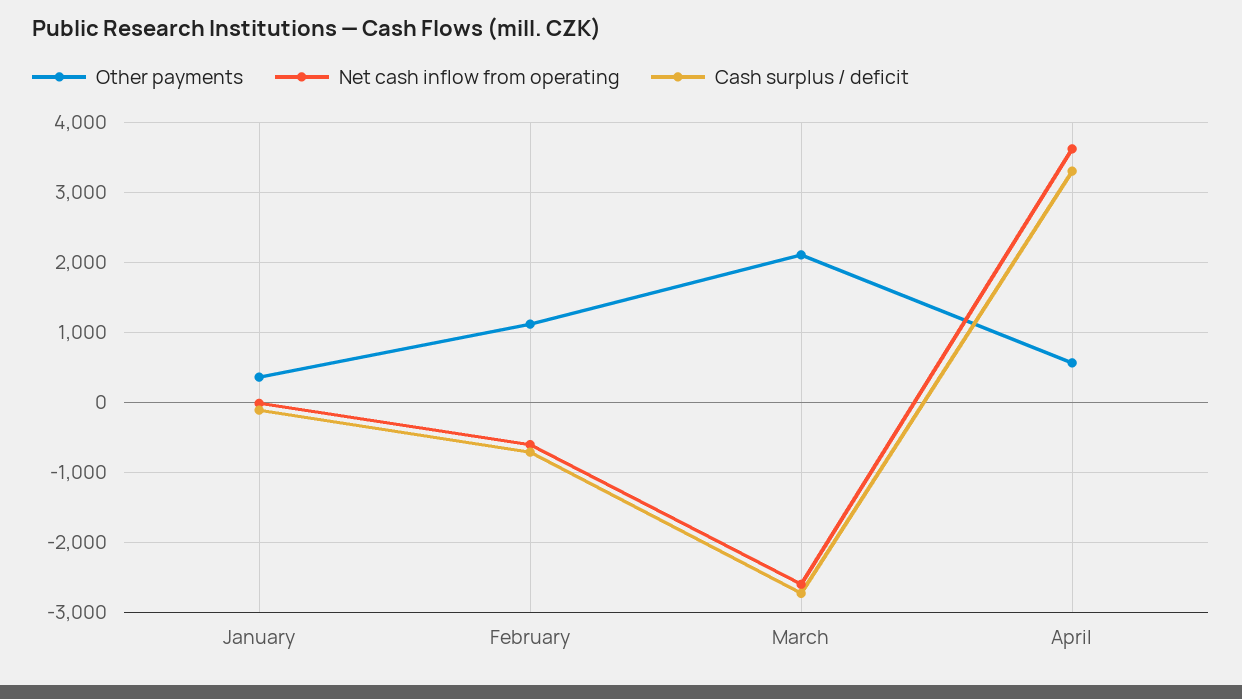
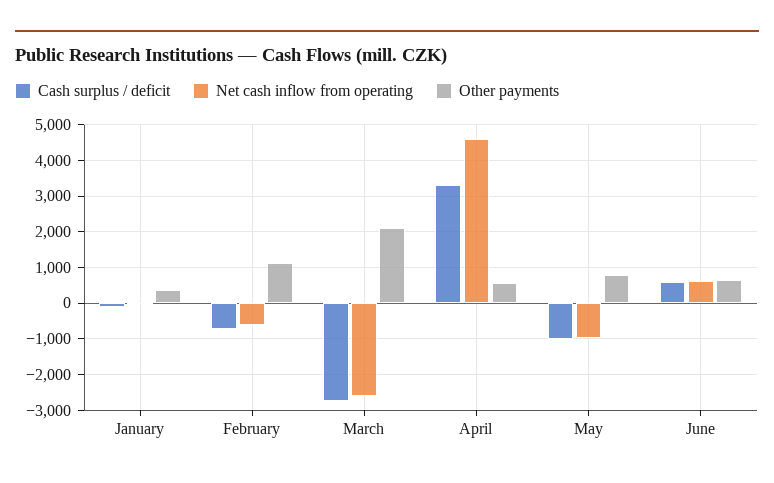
Net cash inflow from operating, April: 3600 -> 4600
Cash surplus / deficit, May: none -> -1000
Net cash inflow from operating, May: none -> -1000
Other payments, May: none -> 800
Cash surplus / deficit, June: none -> 600
Net cash inflow from operating, June: none -> 600
Other payments, June: none -> 600

